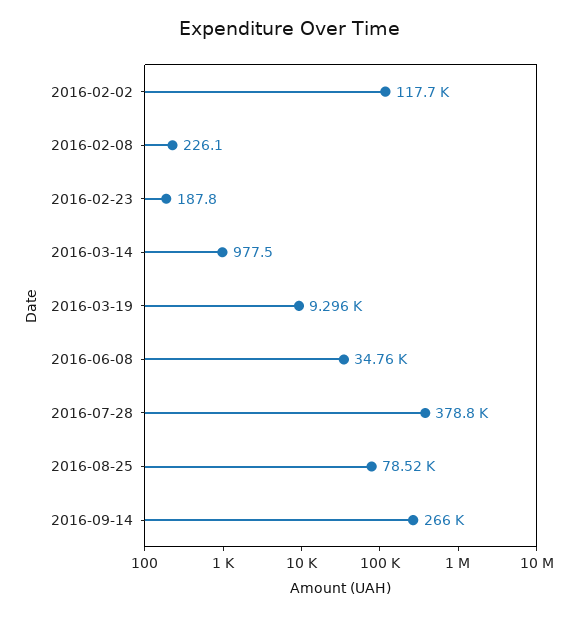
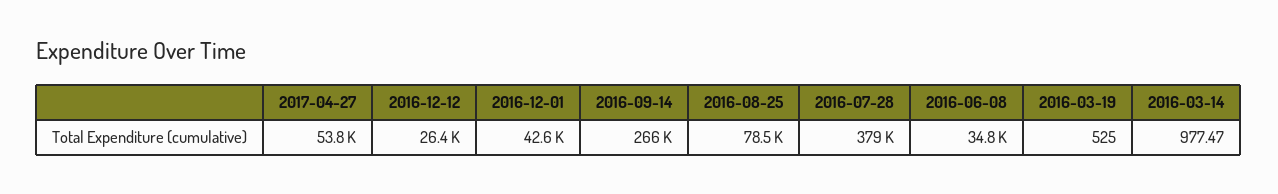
2016-02-02: 117700 -> none
2016-02-08: 226.1 -> none
2016-02-23: 187.8 -> none
2016-03-19: 9296 -> 525
2017-04-27: none -> 53800
2016-12-12: none -> 26400
2016-12-01: none -> 42600

